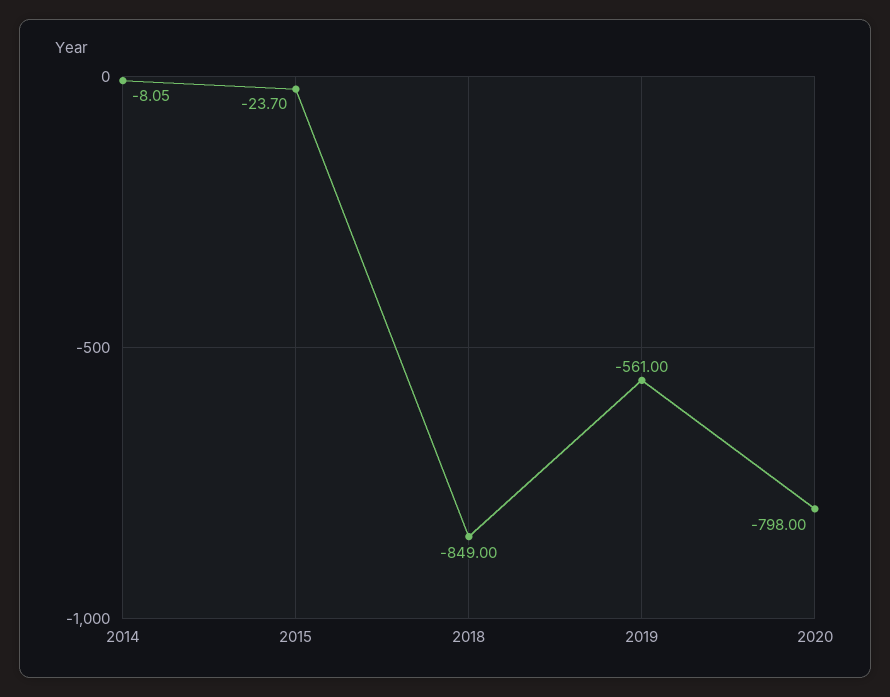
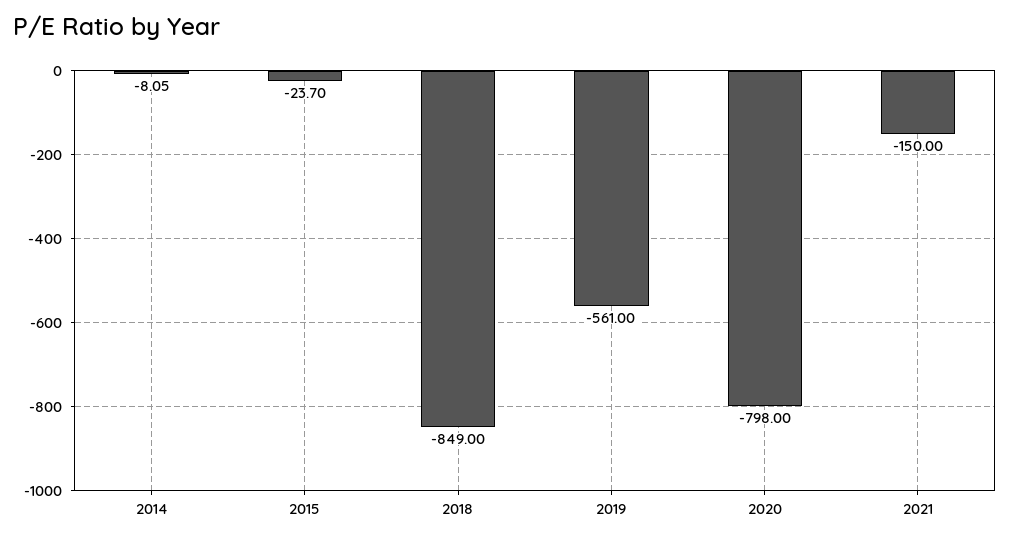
2021: none -> -150

